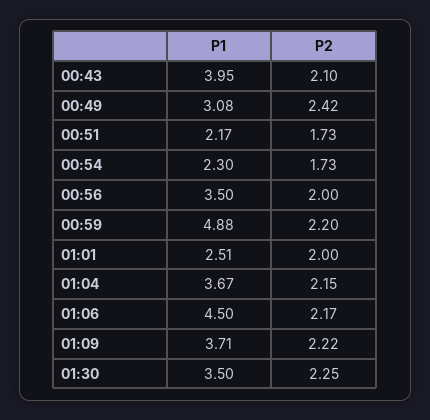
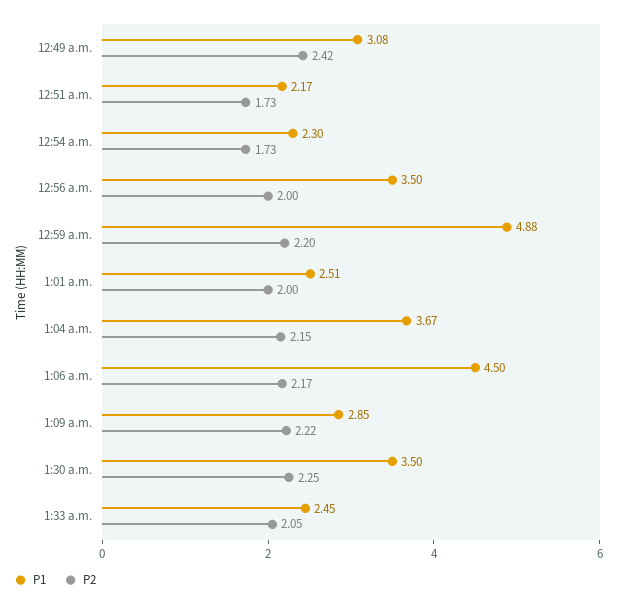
P1, 00:43: 3.95 -> none
P2, 00:43: 2.1 -> none
P1, 01:09: 3.71 -> 2.85
P1, 1:33 a.m.: none -> 2.45
P2, 1:33 a.m.: none -> 2.05

